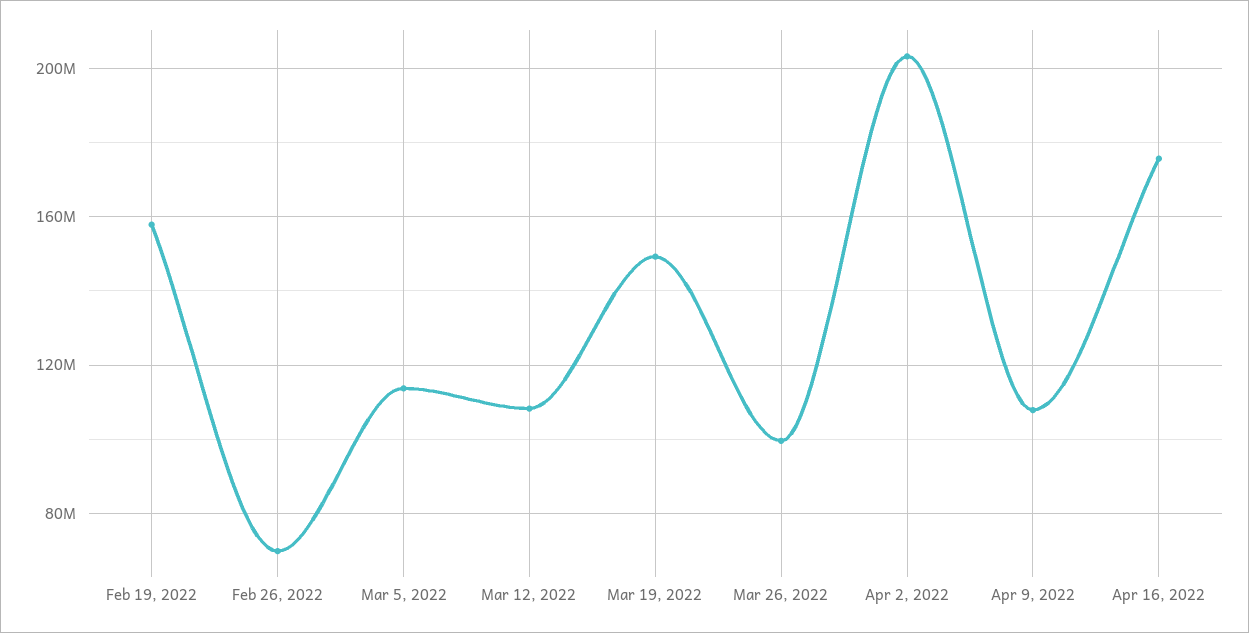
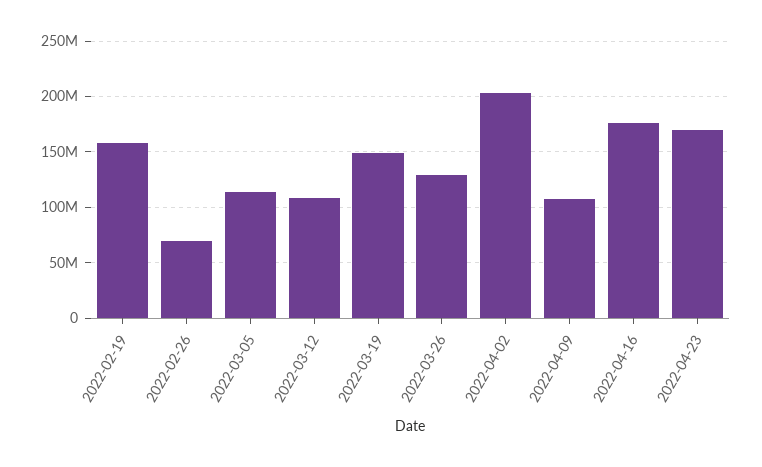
Mar 26, 2022: 100000000 -> 130000000
2022-04-23: none -> 170000000

